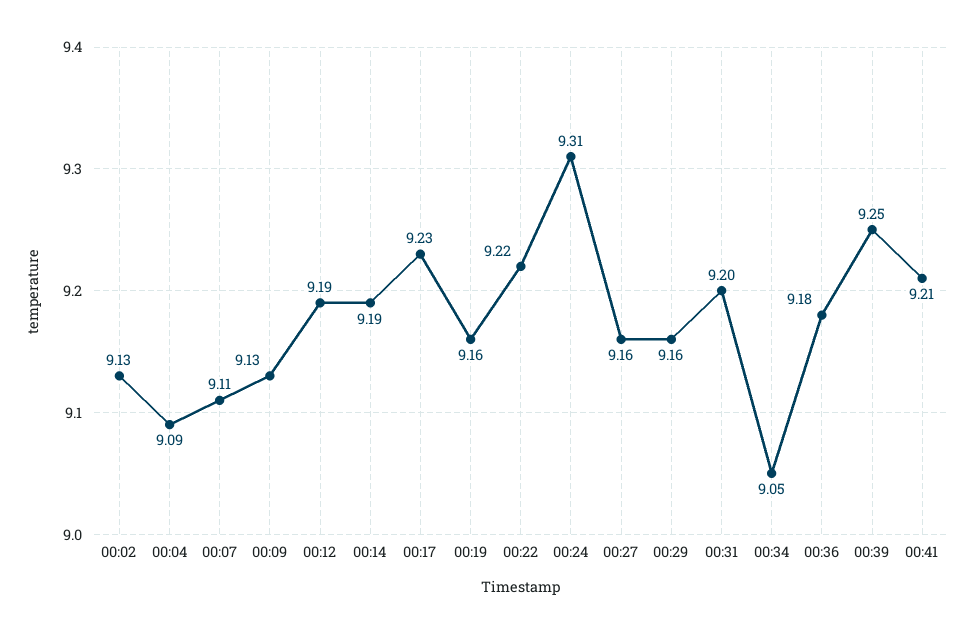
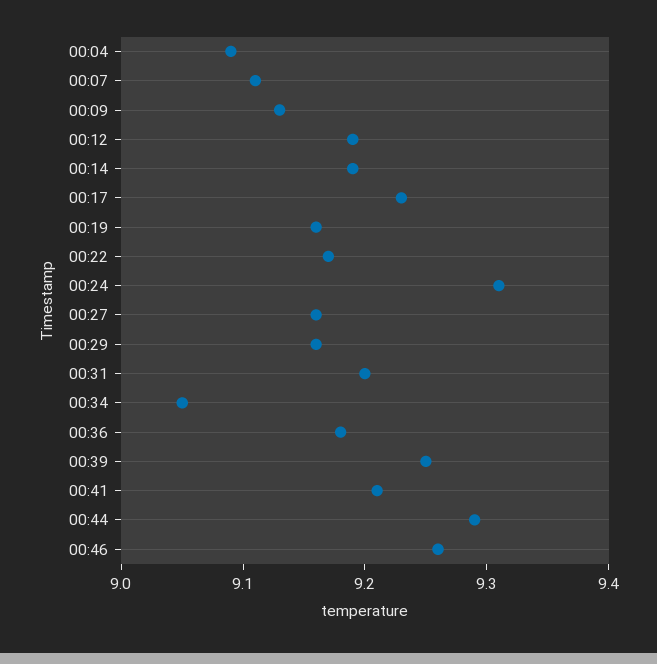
00:02: 9.13 -> none
00:22: 9.22 -> 9.17
00:44: none -> 9.29
00:46: none -> 9.26

